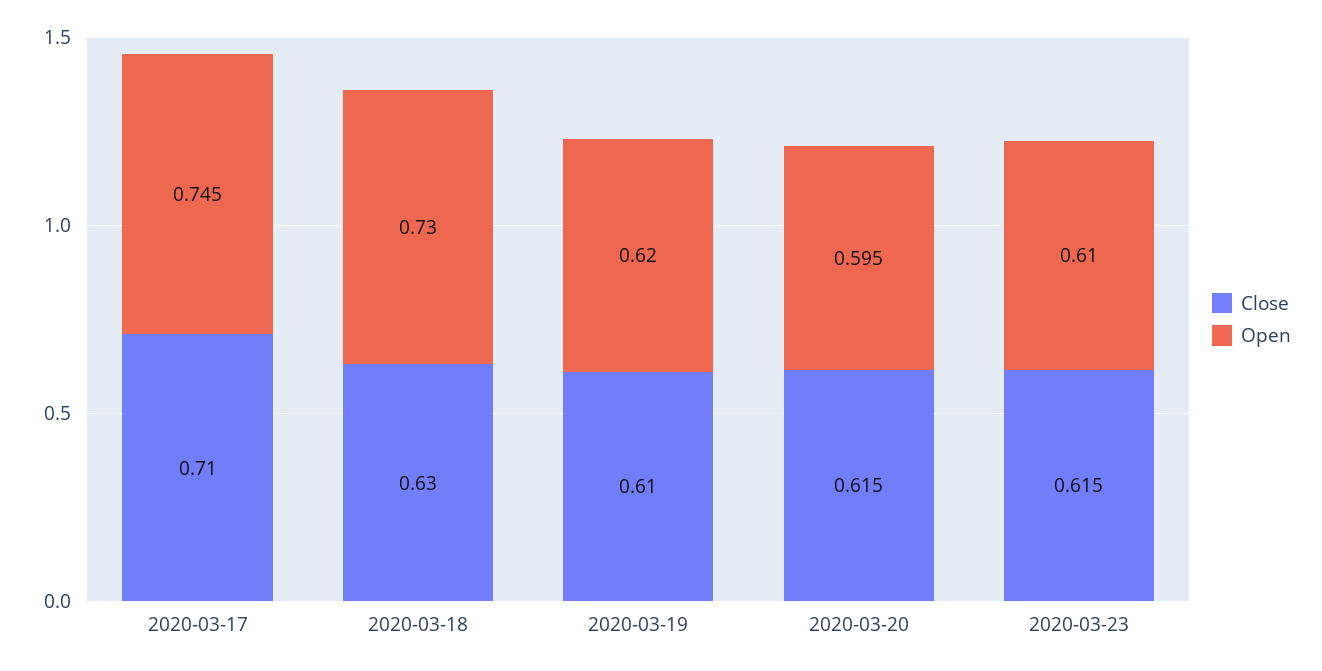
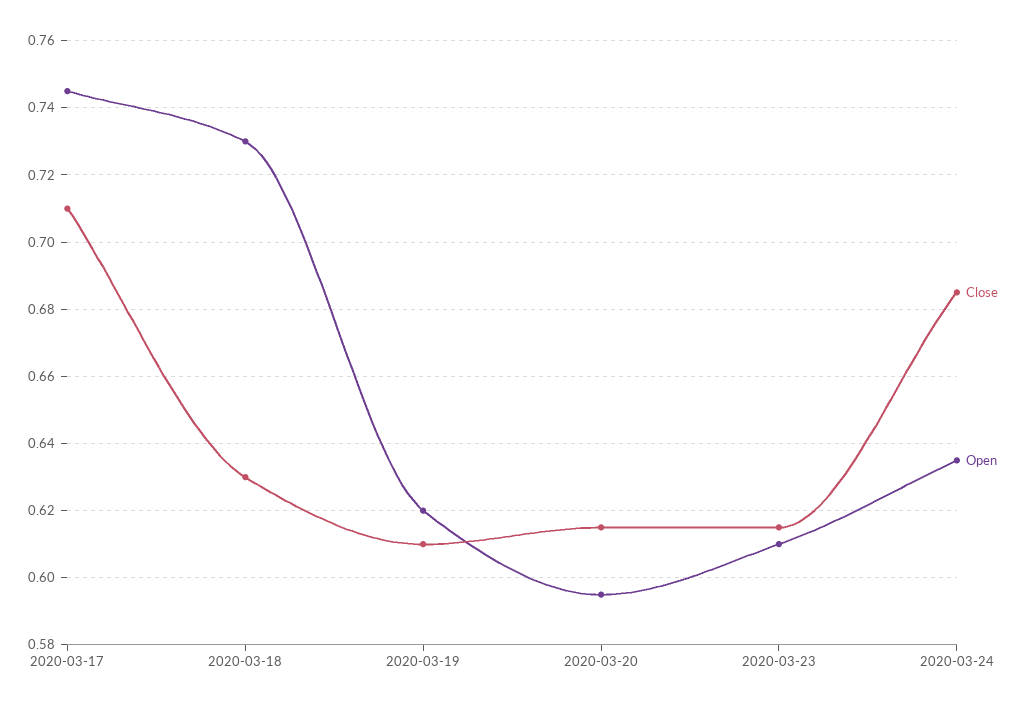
Close, 2020-03-24: none -> 0.685
Open, 2020-03-24: none -> 0.635

